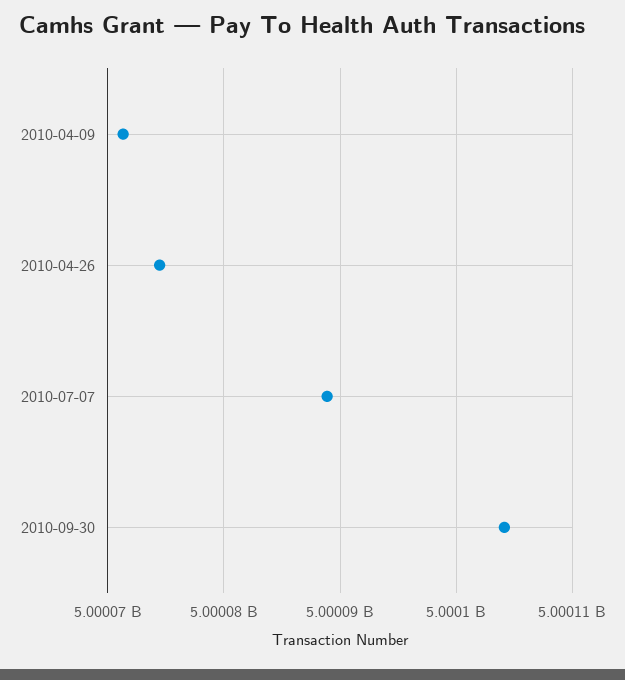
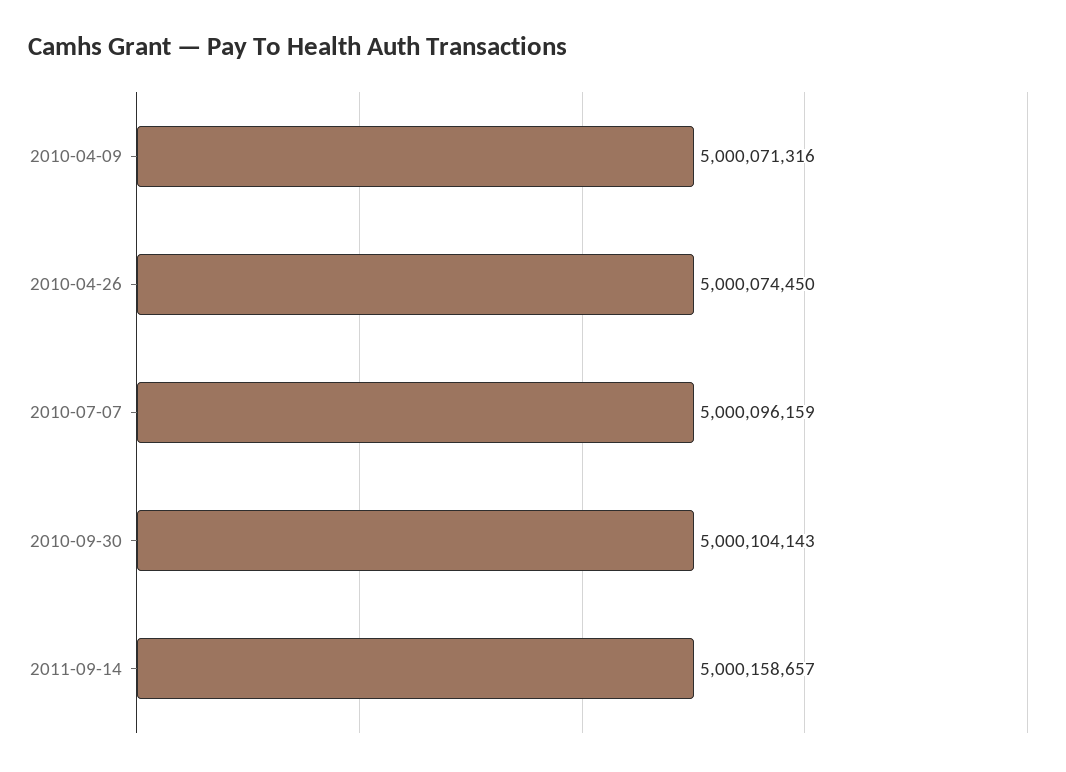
2010-07-07: 5000089000 -> 5000096159
2011-09-14: none -> 5000158657

